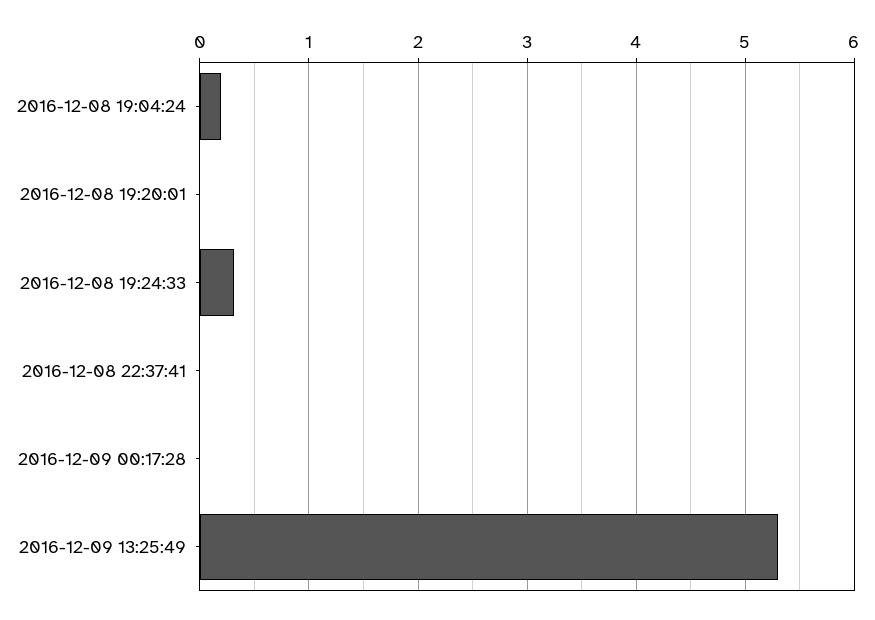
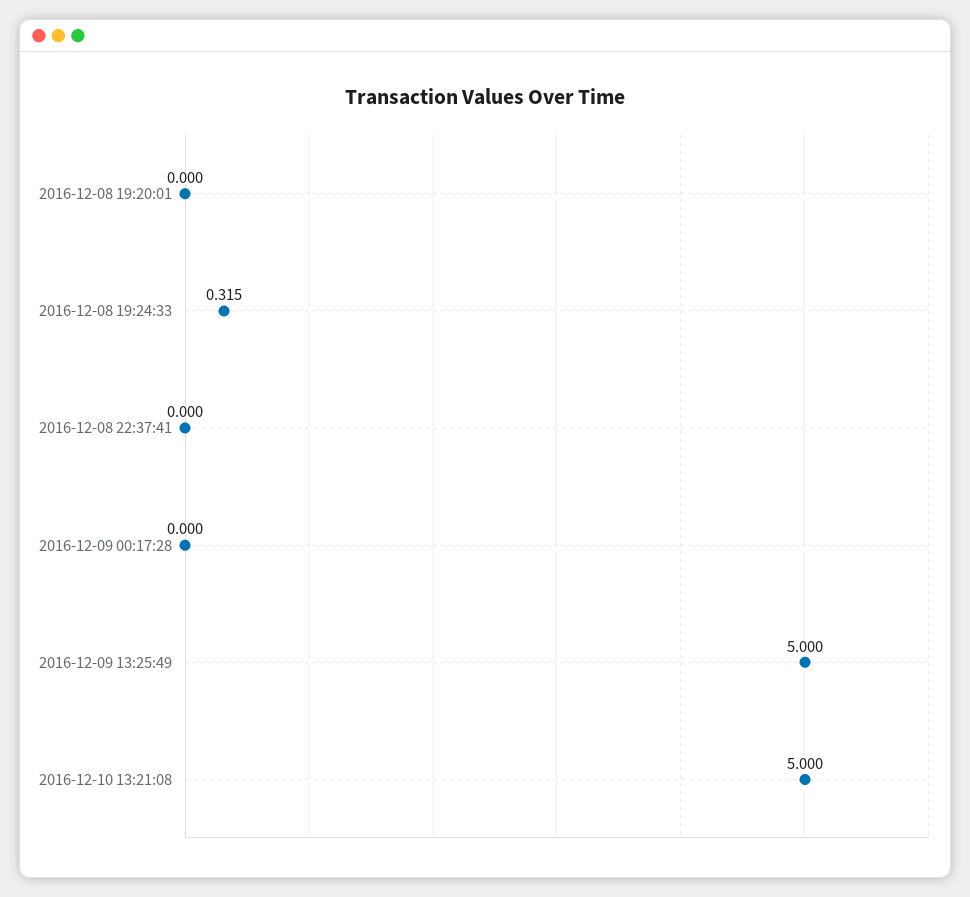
2016-12-08 19:04:24: 0.2 -> none
2016-12-09 13:25:49: 5.3 -> 5
2016-12-10 13:21:08: none -> 5

